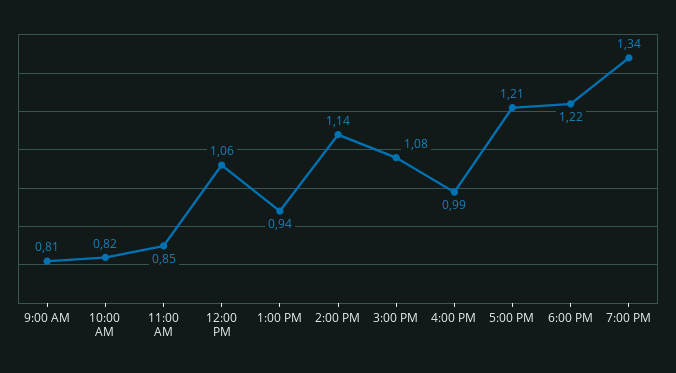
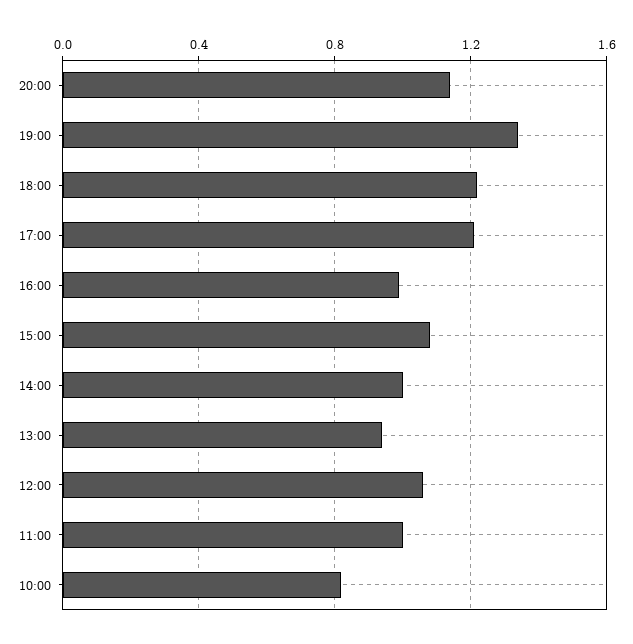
9:00 AM: 0.81 -> none
11:00 AM: 0.85 -> 1
2:00 PM: 1.14 -> 1
20:00: none -> 1.15

